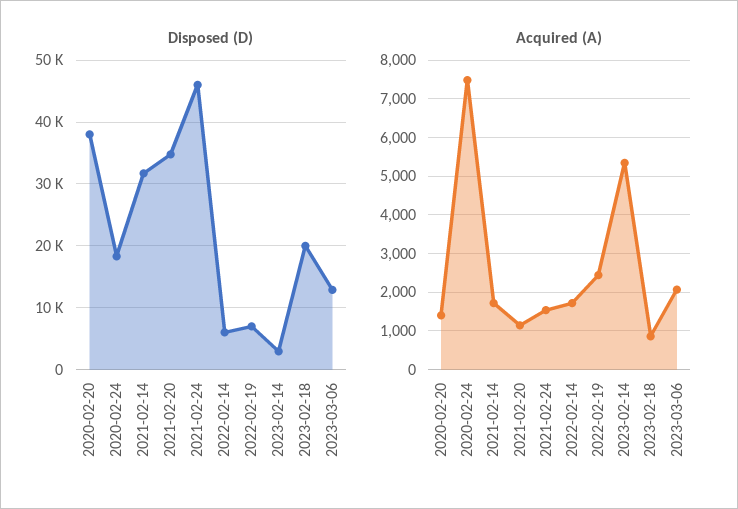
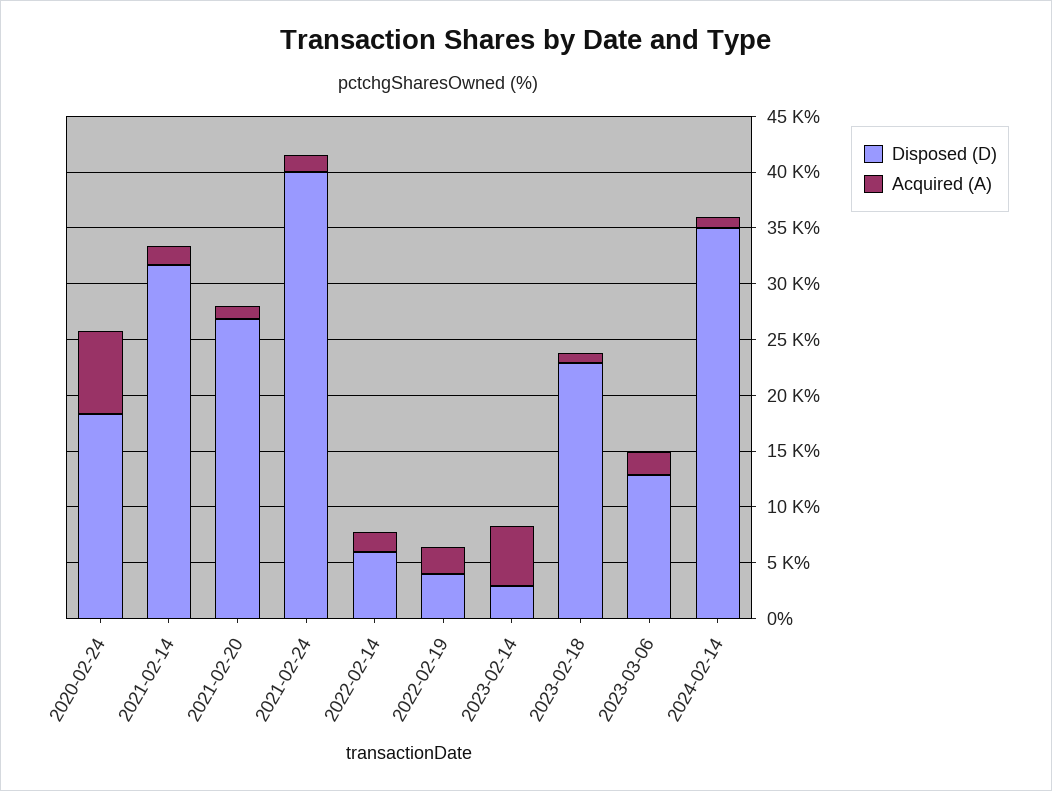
Disposed (D), 2020-02-20: 38000 -> none
Disposed (D), 2021-02-20: 35000 -> 27000
Disposed (D), 2021-02-24: 46000 -> 40000
Disposed (D), 2022-02-19: 7000 -> 4000
Disposed (D), 2023-02-18: 20000 -> 23000
Acquired (A), 2020-02-20: 1400 -> none
Disposed (D), 2024-02-14: none -> 35000
Acquired (A), 2024-02-14: none -> 1000

